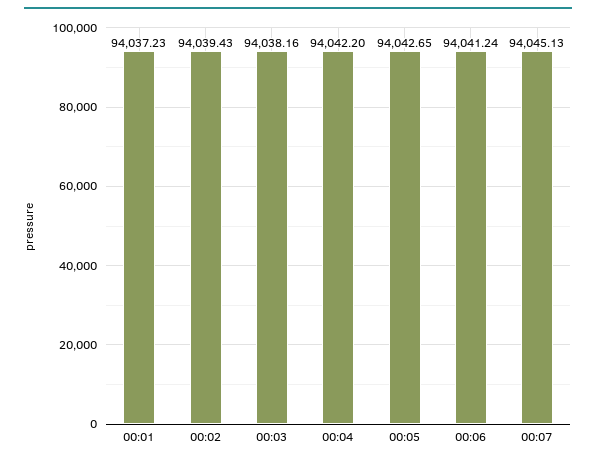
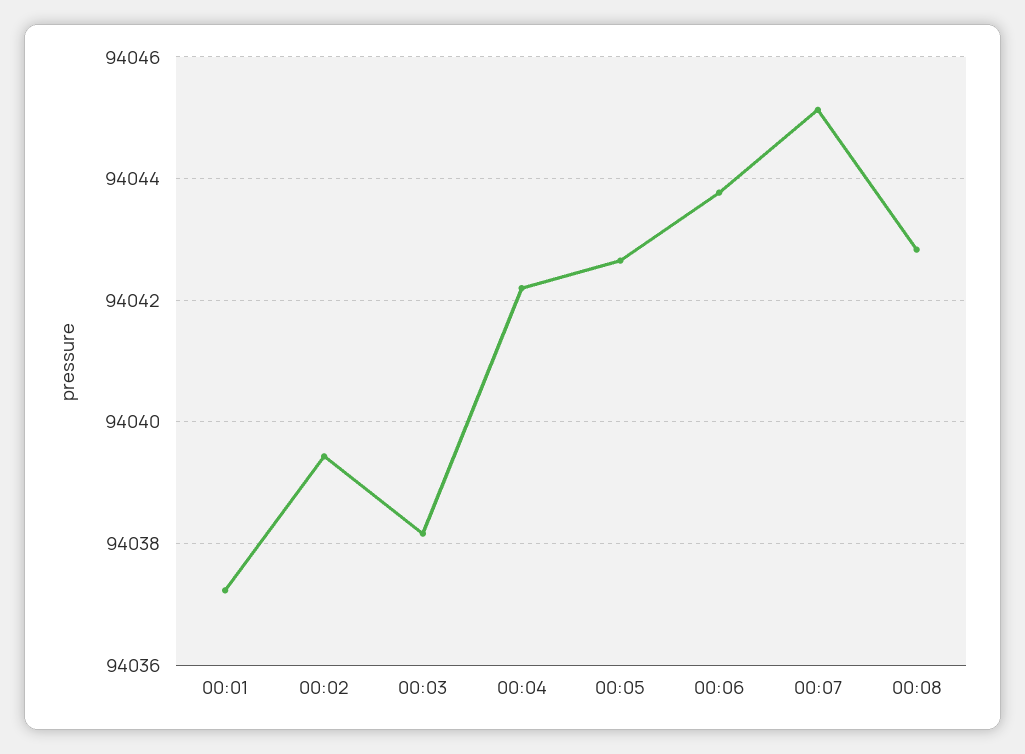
00:06: 94041.24 -> 94043.8
00:08: none -> 94042.8

